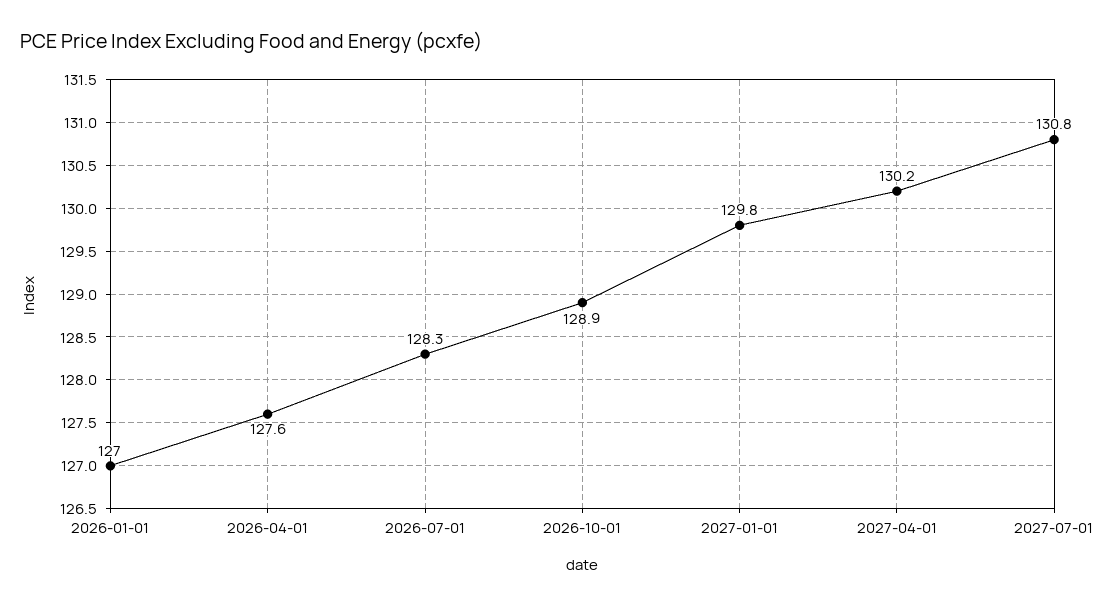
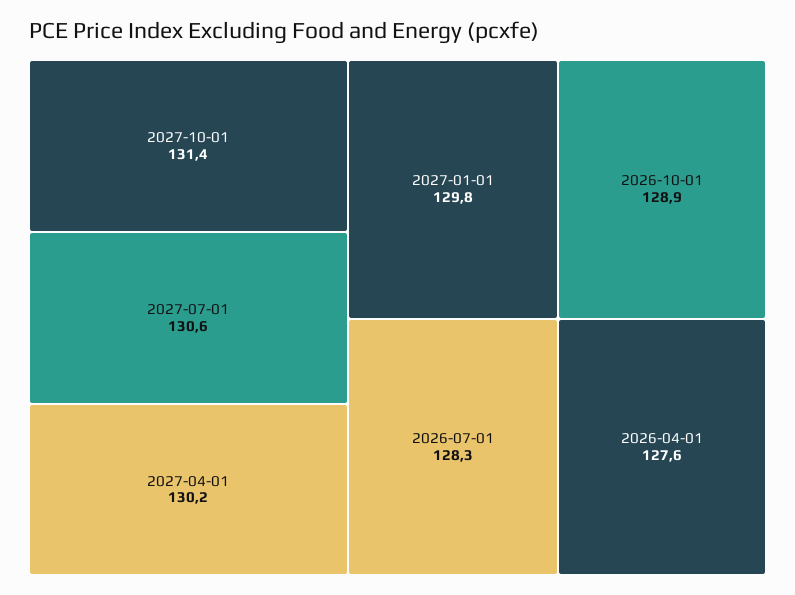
2026-01-01: 127 -> none
2027-07-01: 130.8 -> 130.6
2027-10-01: none -> 131.4

